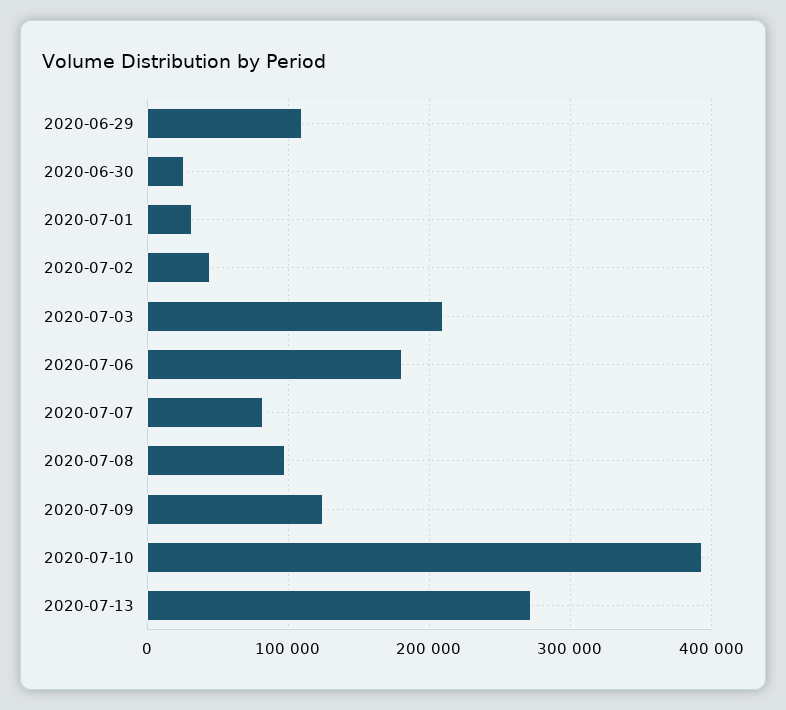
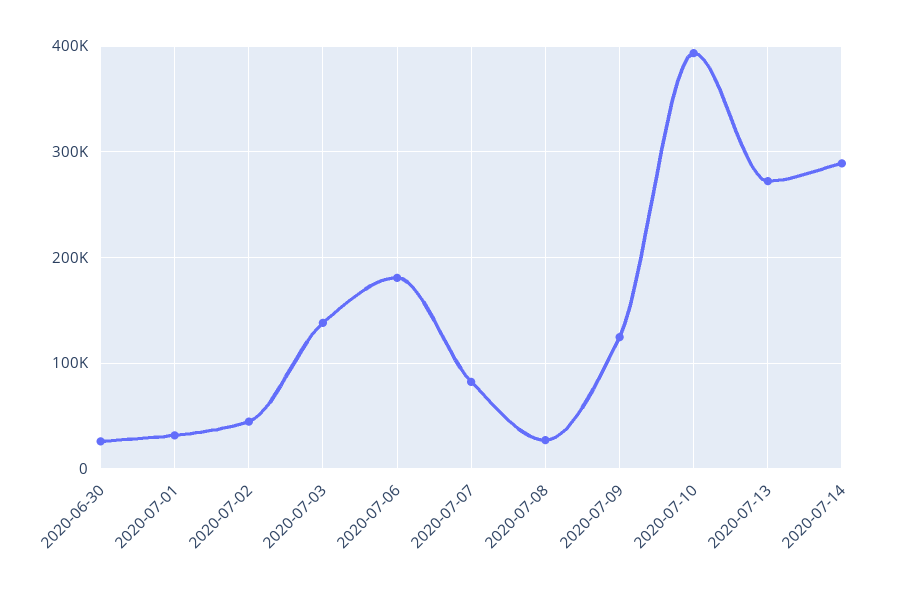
2020-06-29: 110000 -> none
2020-07-03: 210000 -> 140000
2020-07-08: 100000 -> 30000
2020-07-14: none -> 290000

